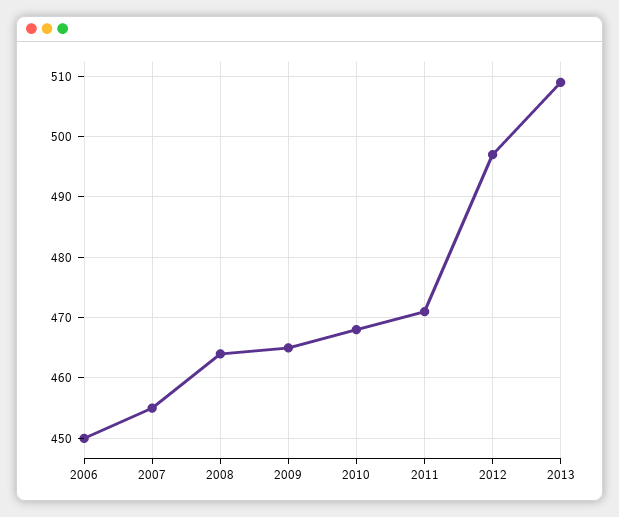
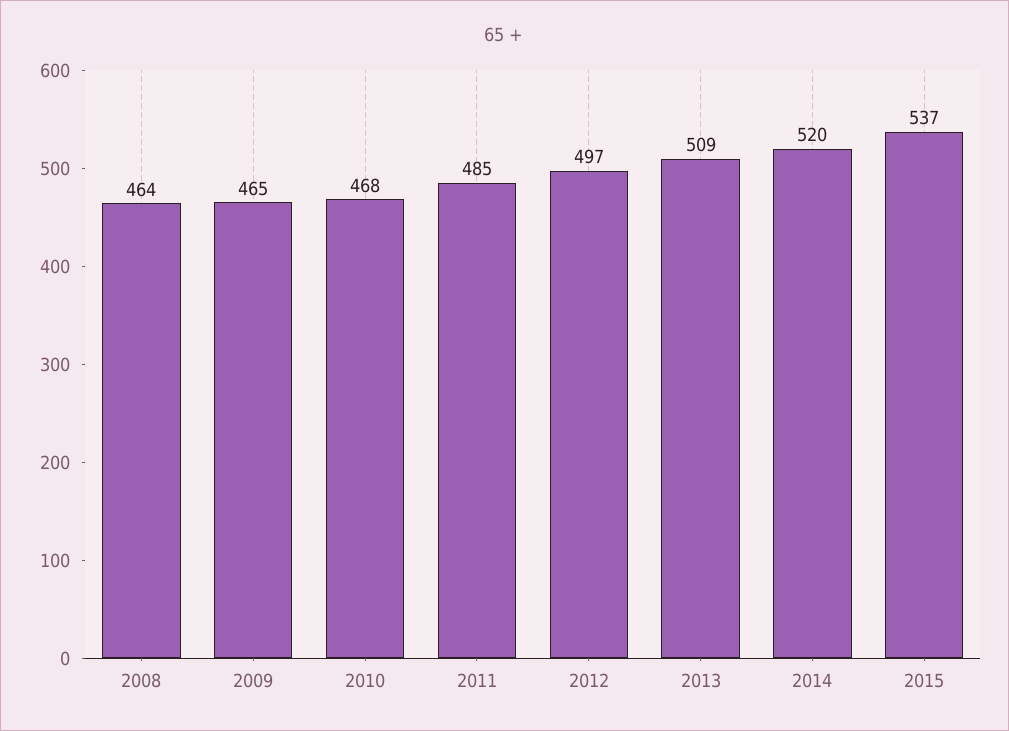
2006: 450 -> none
2007: 455 -> none
2011: 471 -> 485
2014: none -> 520
2015: none -> 537

